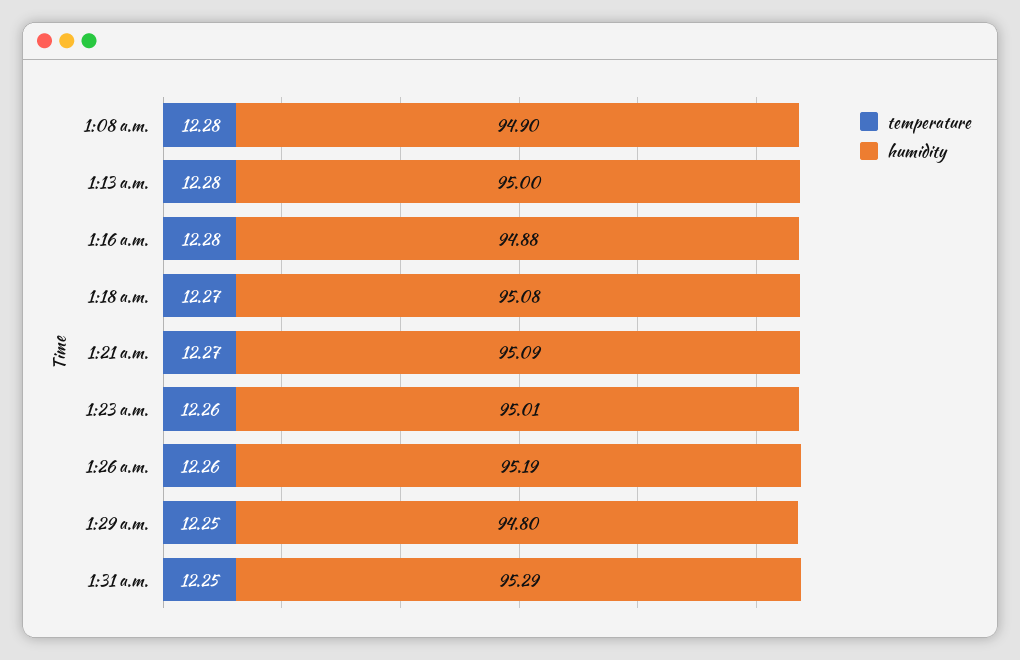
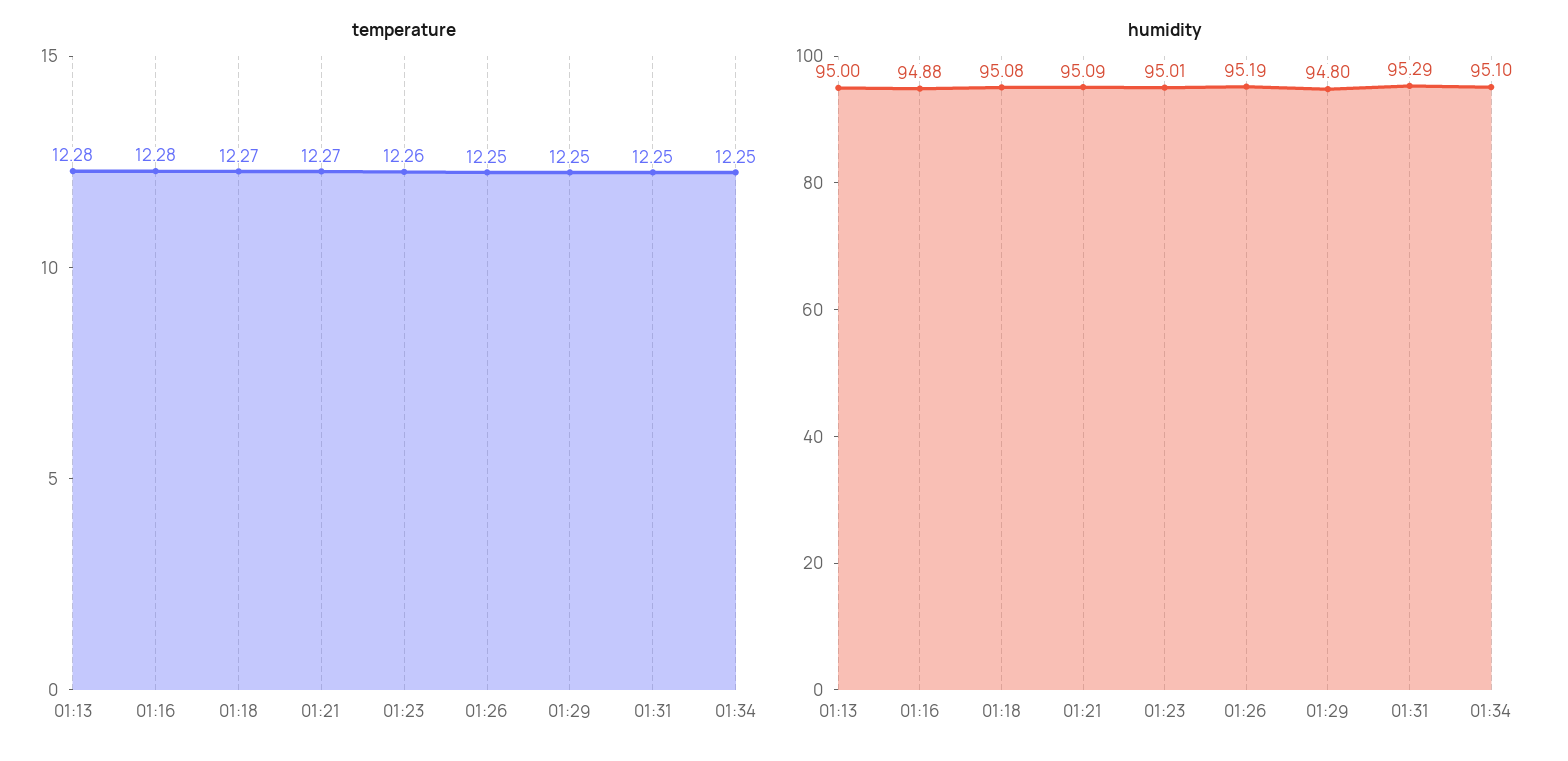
temperature, 1:08 a.m.: 12.28 -> none
humidity, 1:08 a.m.: 94.9 -> none
temperature, 1:26 a.m.: 12.26 -> 12.25
temperature, 01:34: none -> 12.25
humidity, 01:34: none -> 95.1

